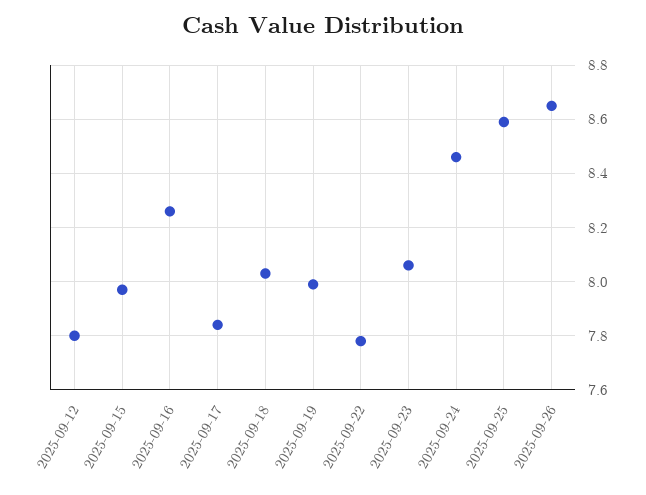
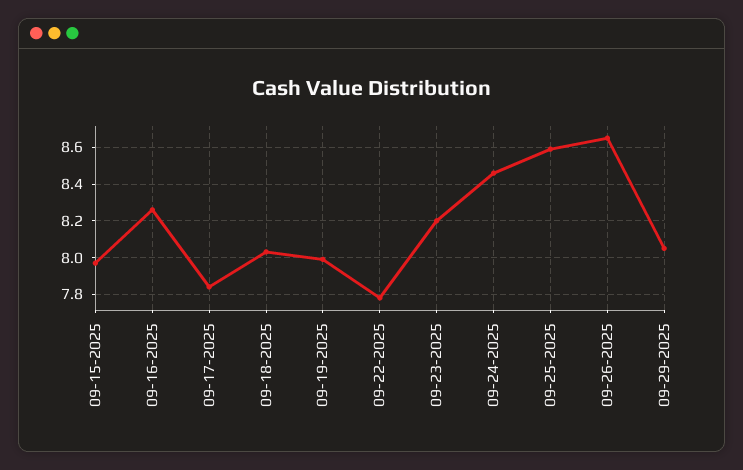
2025-09-12: 7.8 -> none
2025-09-23: 8.05 -> 8.2
09-29-2025: none -> 8.05

